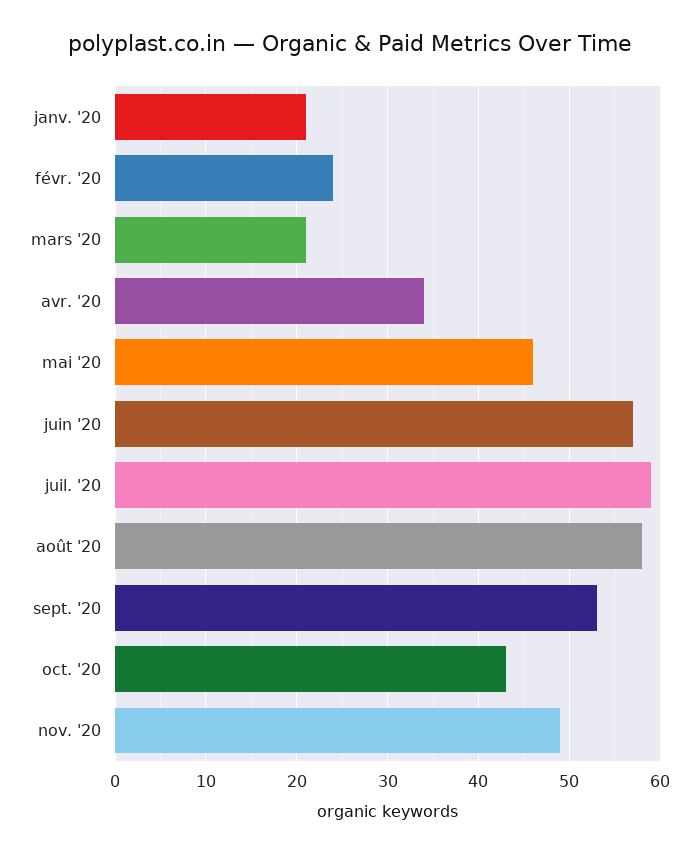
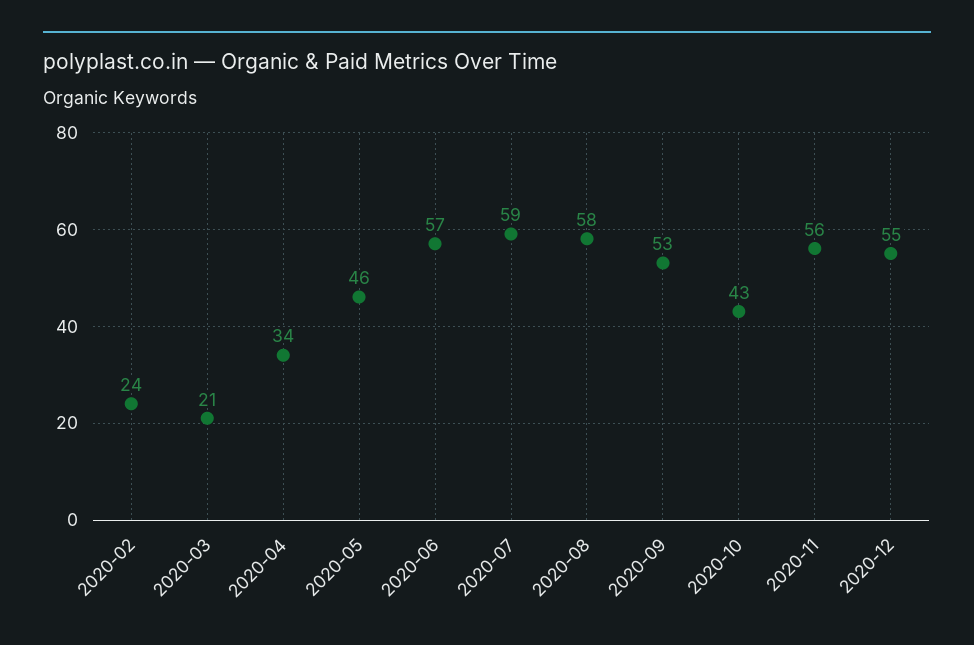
janv. '20: 21 -> none
nov. '20: 49 -> 56
2020-12: none -> 55

